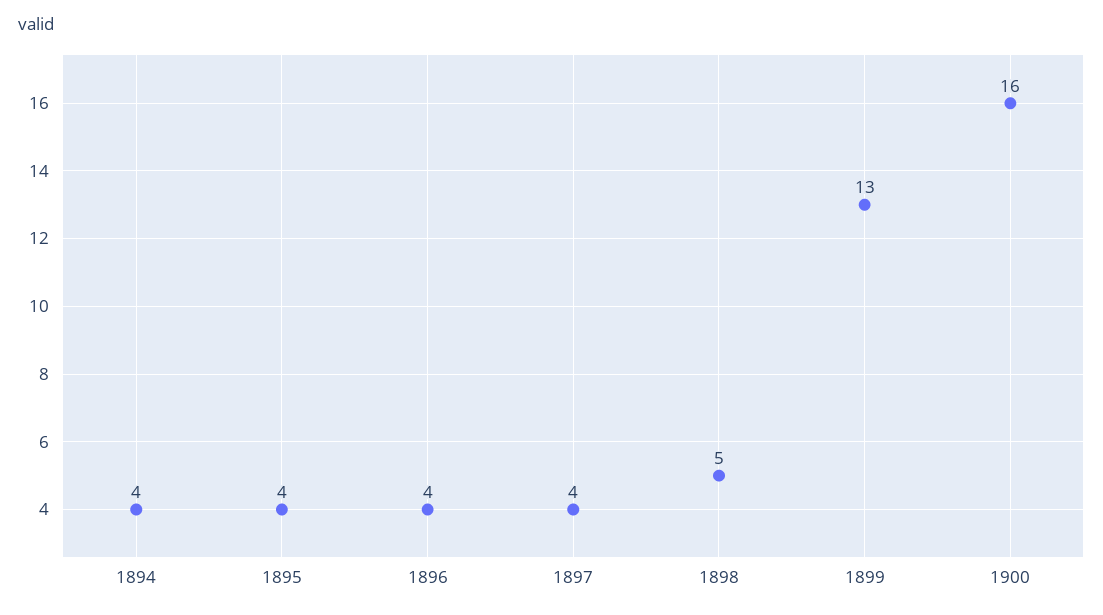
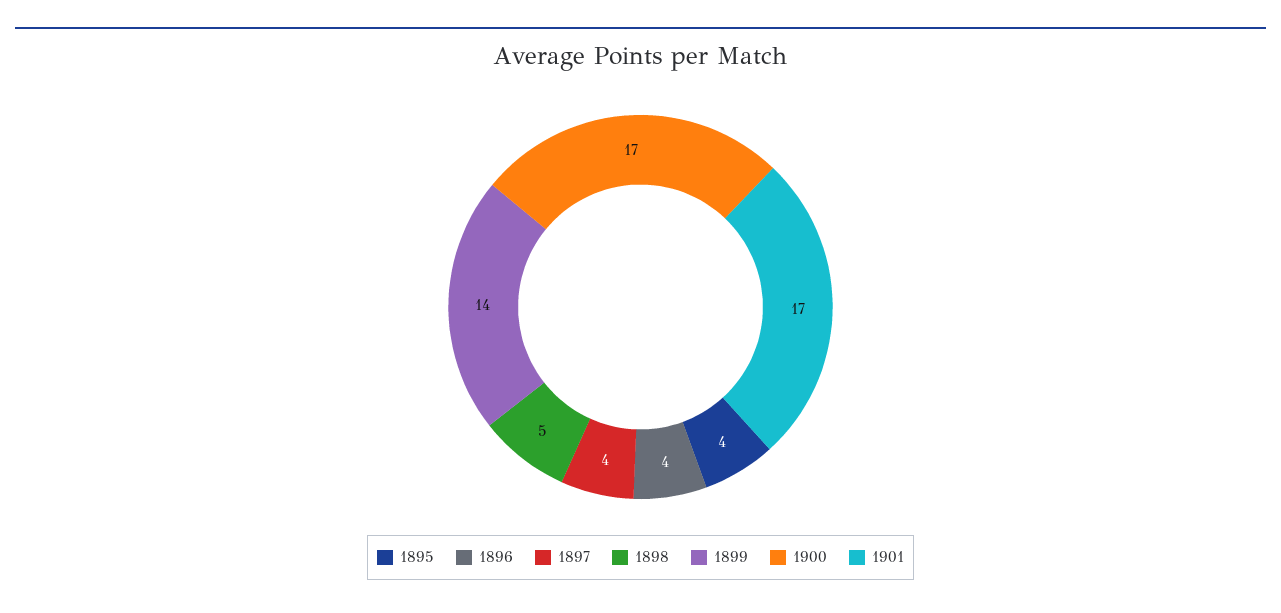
1894: 4 -> none
1899: 13 -> 14
1900: 16 -> 17
1901: none -> 17

